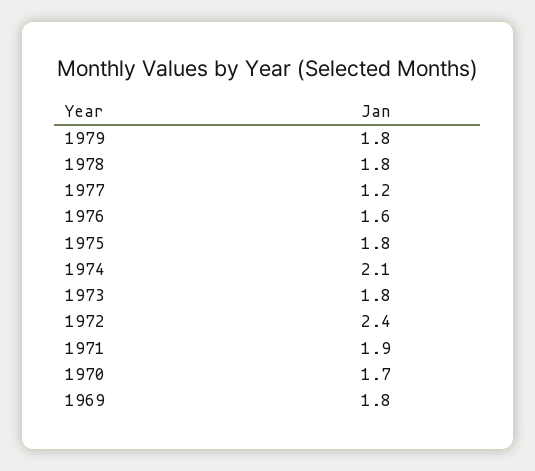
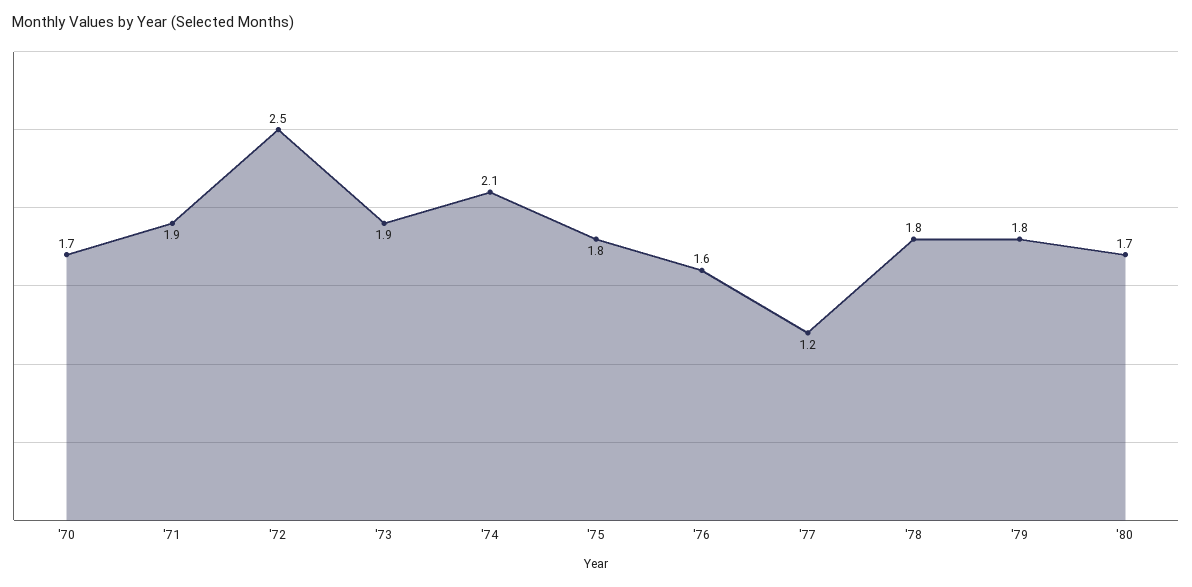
1973: 1.8 -> 1.9
1972: 2.4 -> 2.5
1969: 1.8 -> none
'80: none -> 1.7

